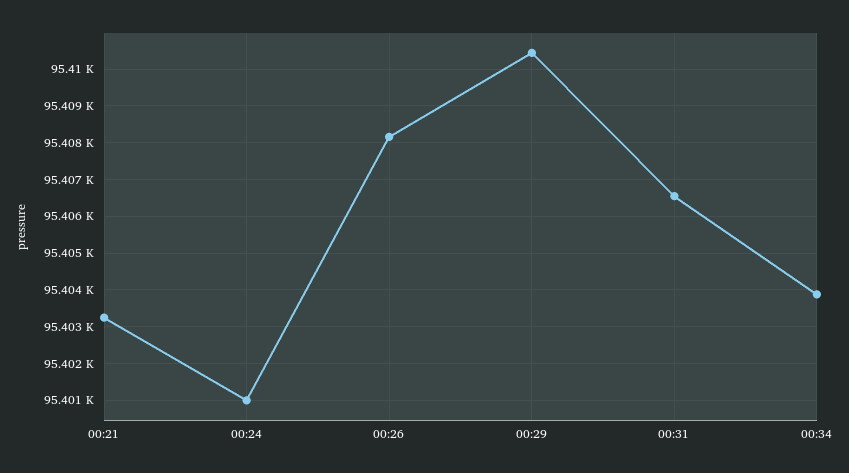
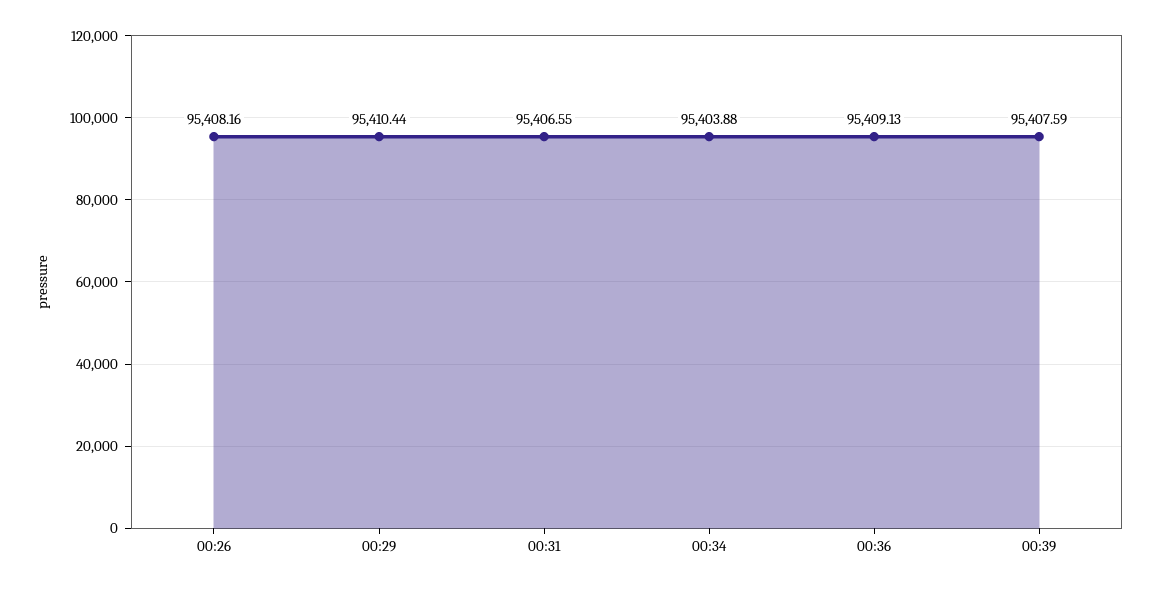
00:21: 95403.2 -> none
00:24: 95401 -> none
00:36: none -> 95409.13
00:39: none -> 95407.59

